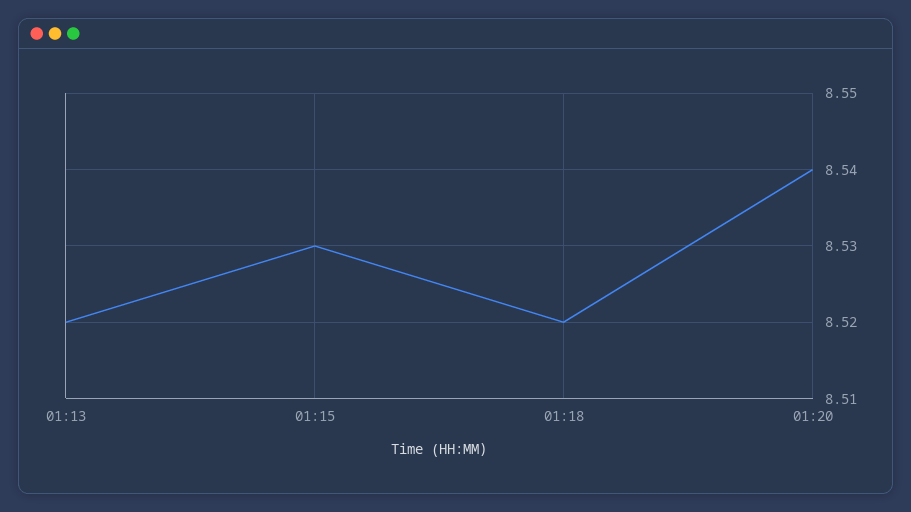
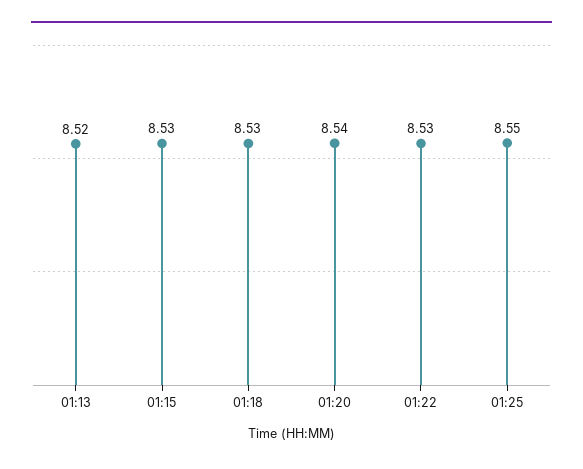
01:18: 8.52 -> 8.53
01:22: none -> 8.53
01:25: none -> 8.55

